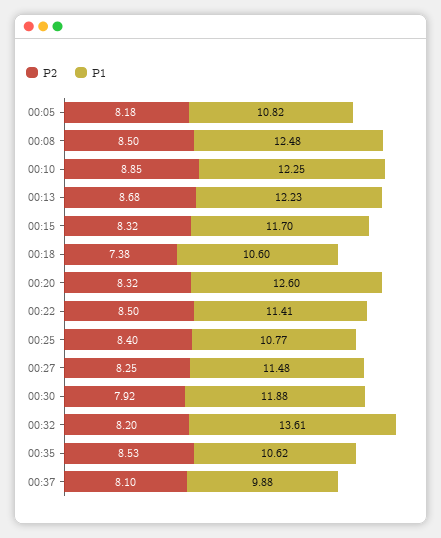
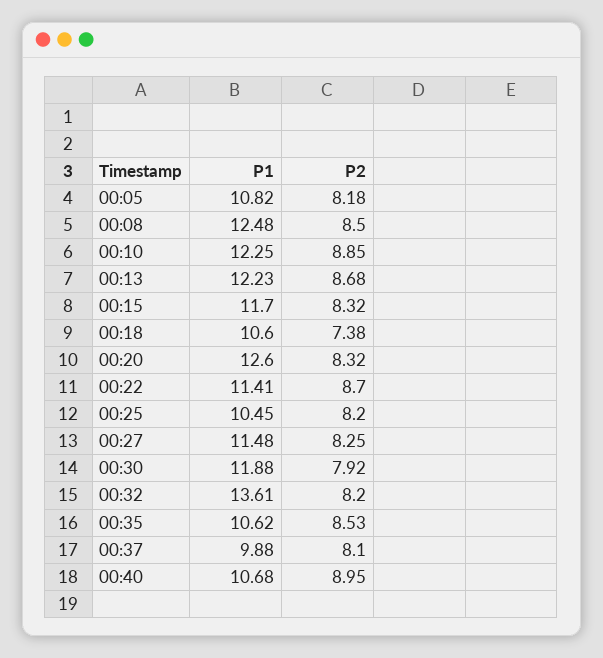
P2, 00:22: 8.5 -> 8.7
P2, 00:25: 8.4 -> 8.2
P1, 00:25: 10.77 -> 10.45
P1, 00:40: none -> 10.68
P2, 00:40: none -> 8.95

